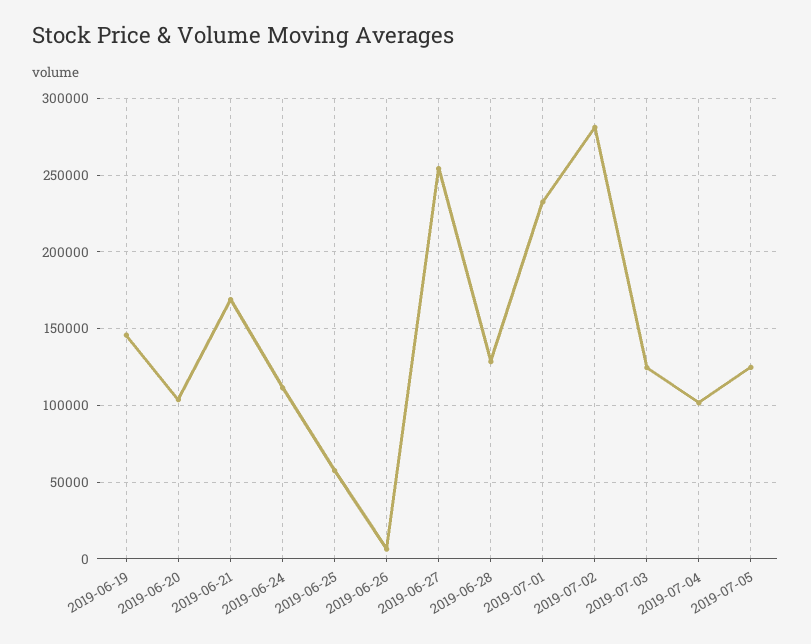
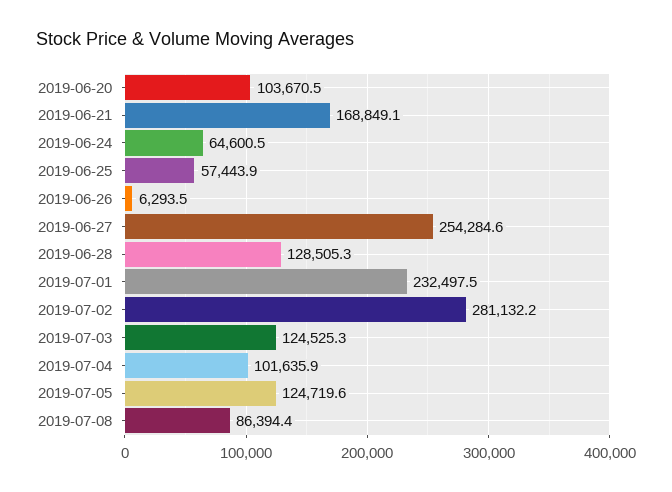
2019-06-19: 145000 -> none
2019-06-24: 110000 -> 64600.5
2019-07-08: none -> 86394.4

